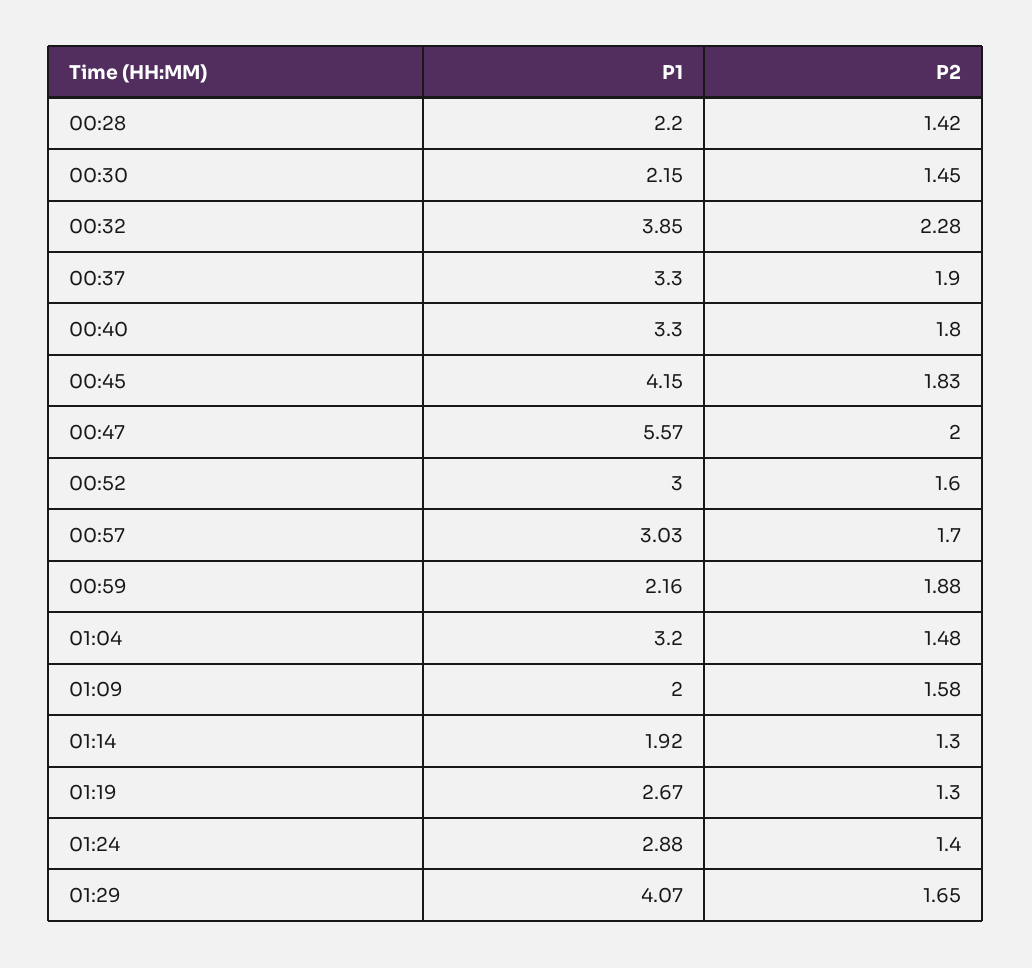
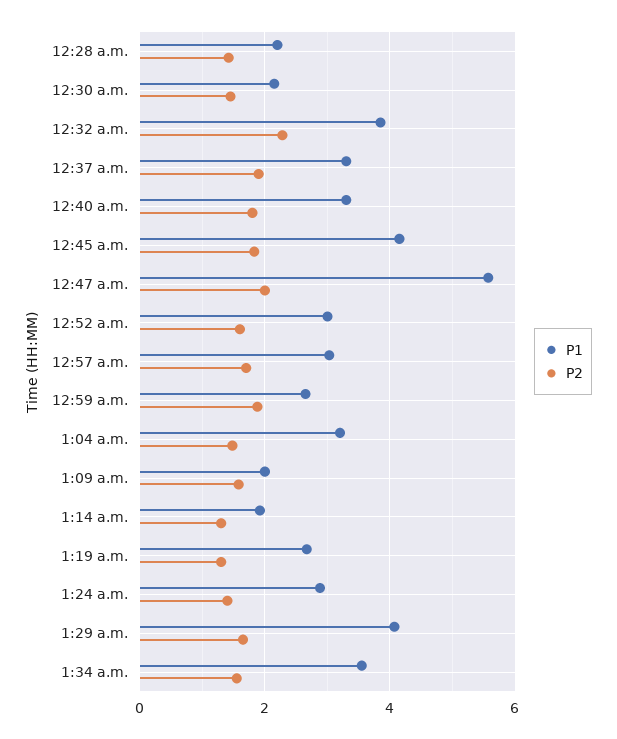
P1, 00:59: 2.16 -> 2.6
P1, 1:34 a.m.: none -> 3.6
P2, 1:34 a.m.: none -> 1.6

